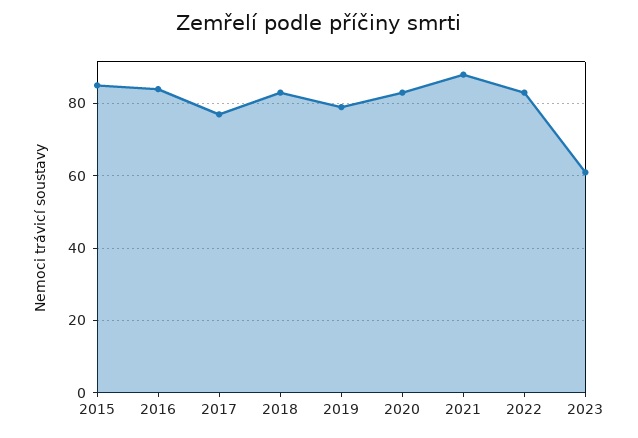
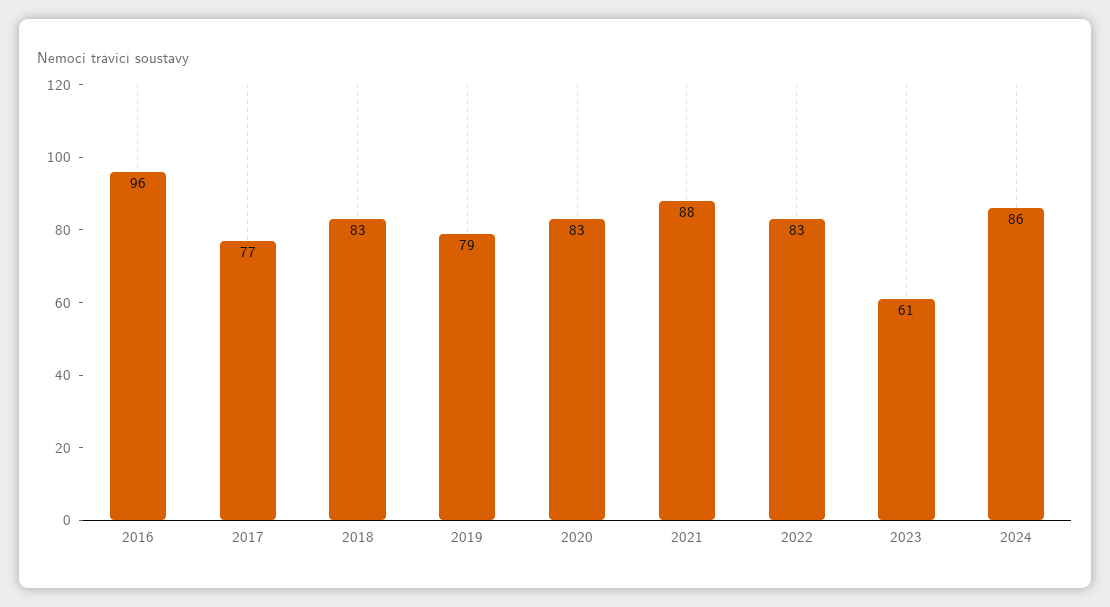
2015: 85 -> none
2016: 85 -> 96
2024: none -> 86

